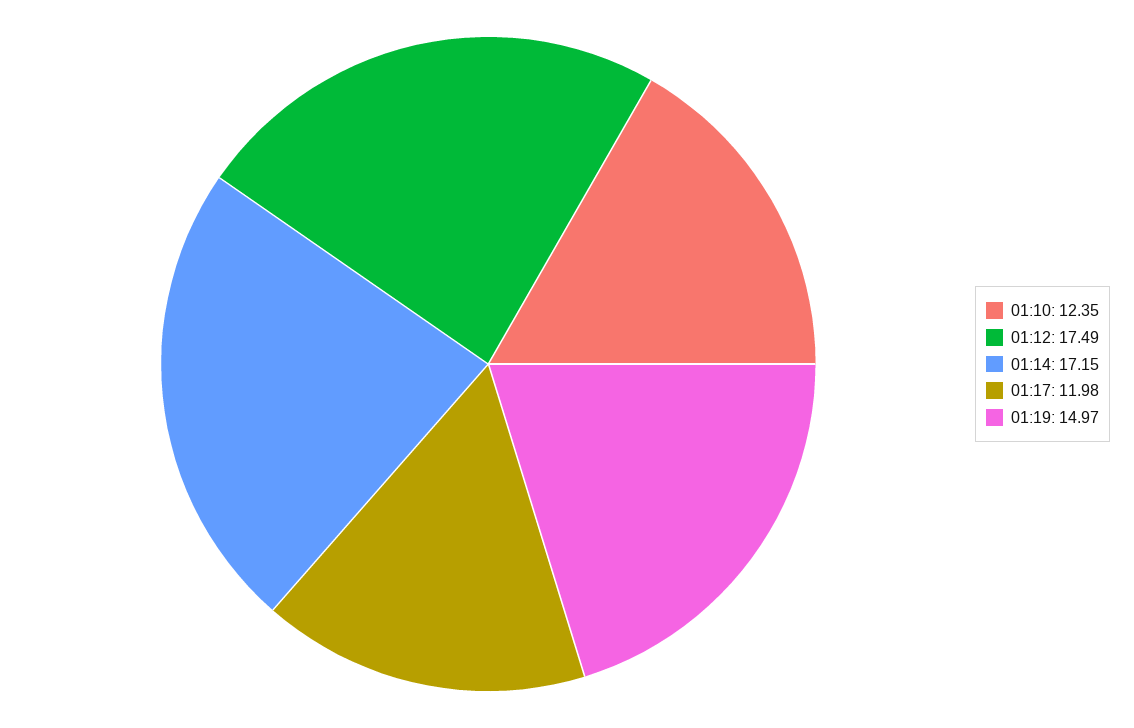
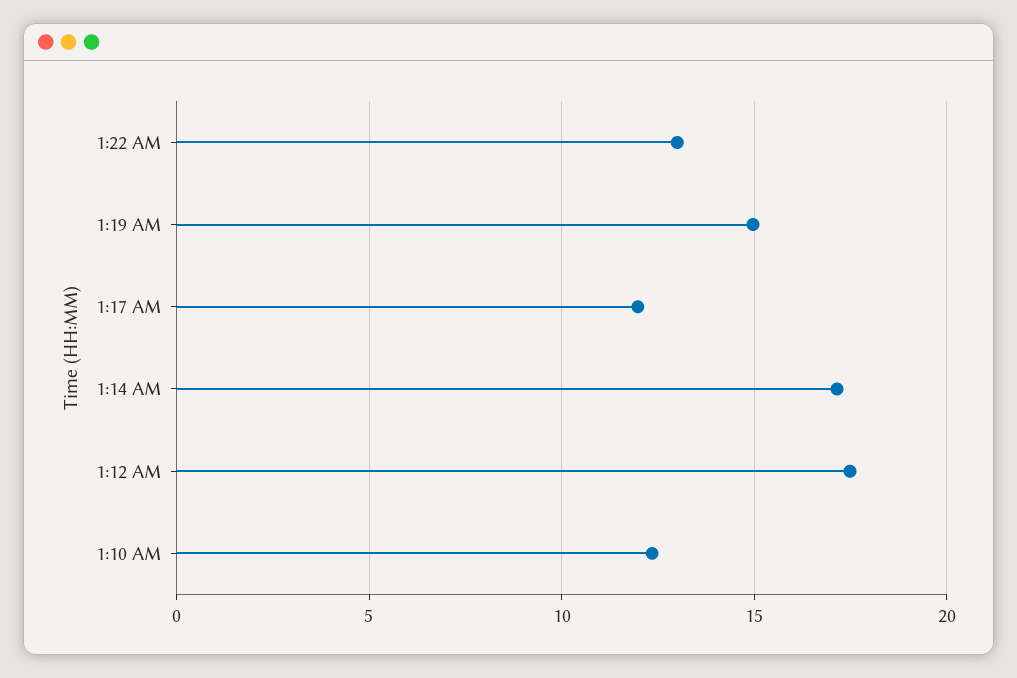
1:22 AM: none -> 13

